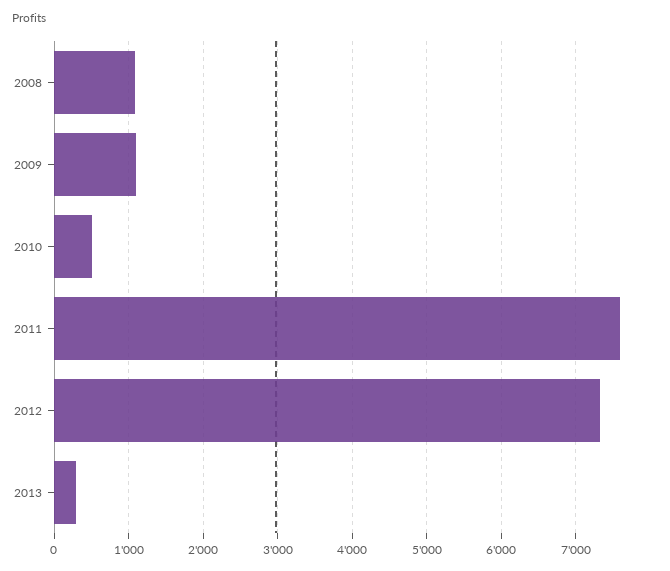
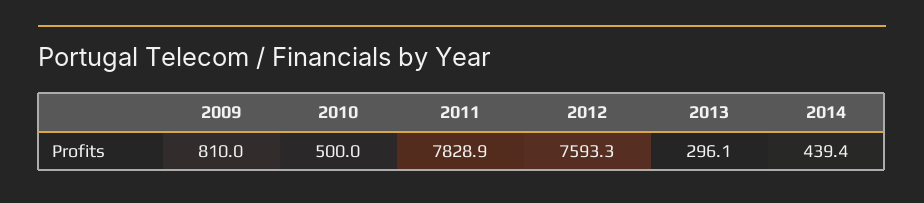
2008: 1100 -> none
2009: 1100 -> 810
2011: 7600 -> 7828.9
2012: 7300 -> 7593.3
2014: none -> 439.4

